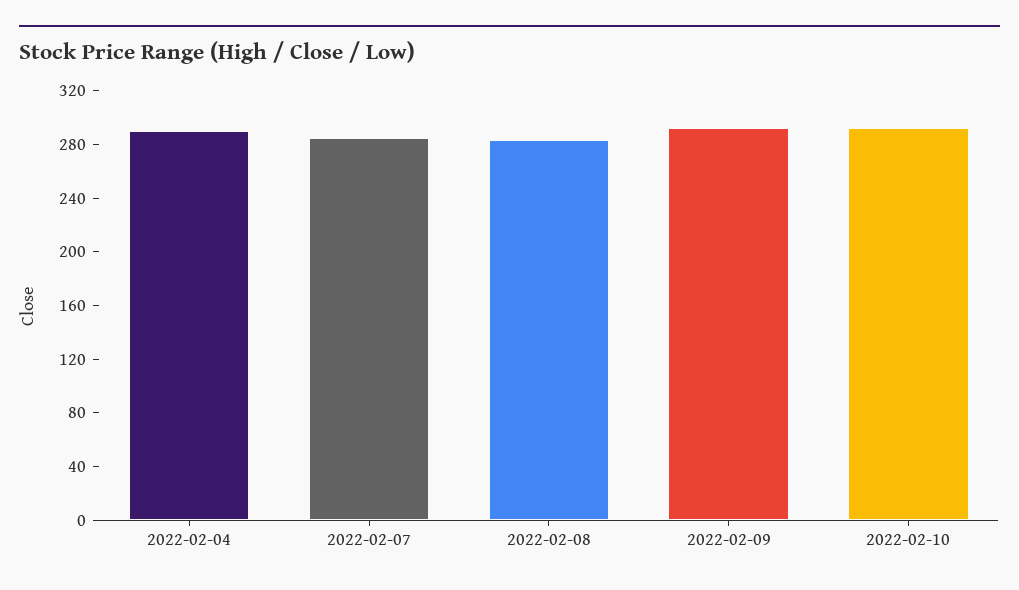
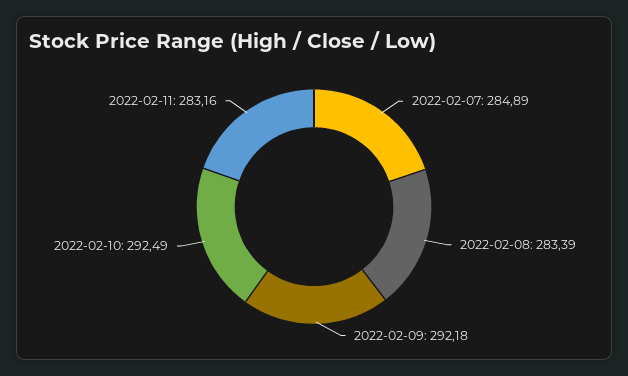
2022-02-04: 290 -> none
2022-02-11: none -> 283.16

